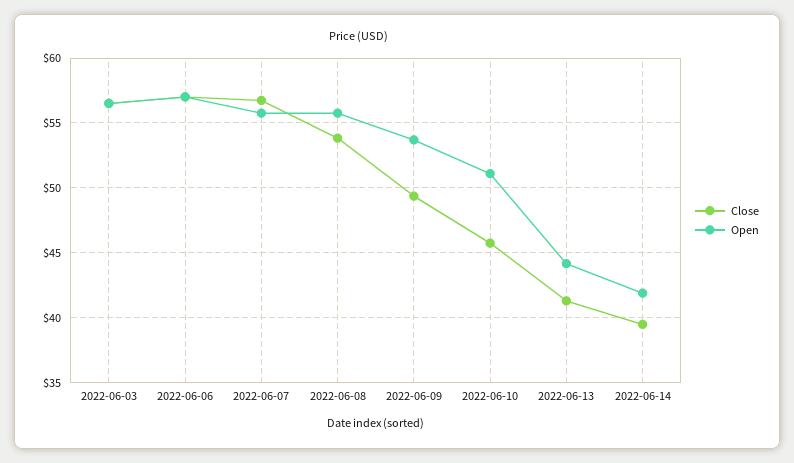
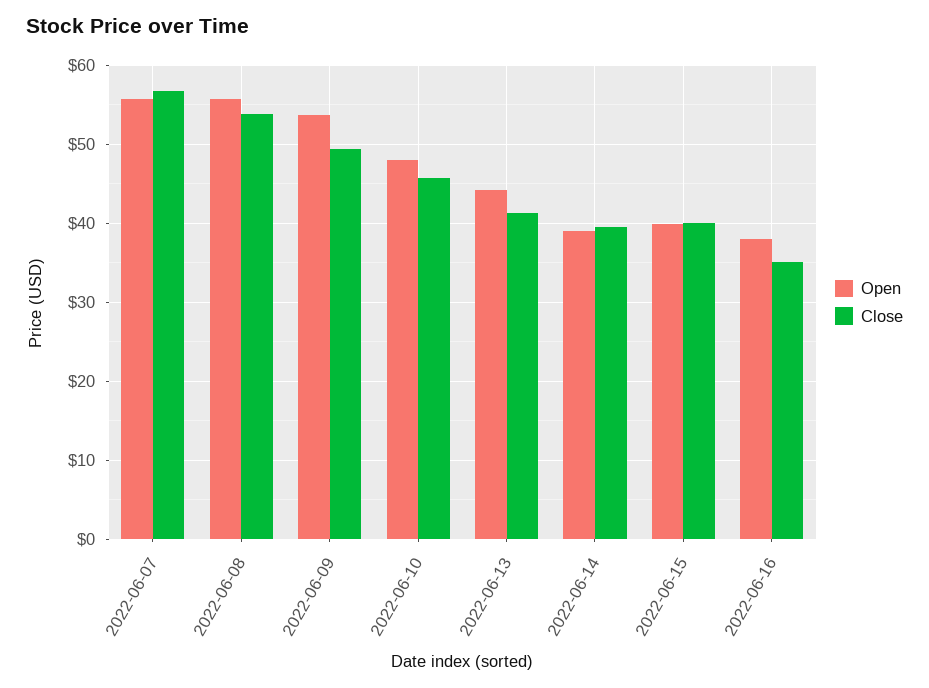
Close, 2022-06-03: 56.5 -> none
Open, 2022-06-03: 56.5 -> none
Close, 2022-06-06: 57 -> none
Open, 2022-06-06: 57 -> none
Open, 2022-06-10: 51 -> 48
Open, 2022-06-14: 42 -> 39
Open, 2022-06-15: none -> 40
Close, 2022-06-15: none -> 40
Open, 2022-06-16: none -> 38
Close, 2022-06-16: none -> 35

